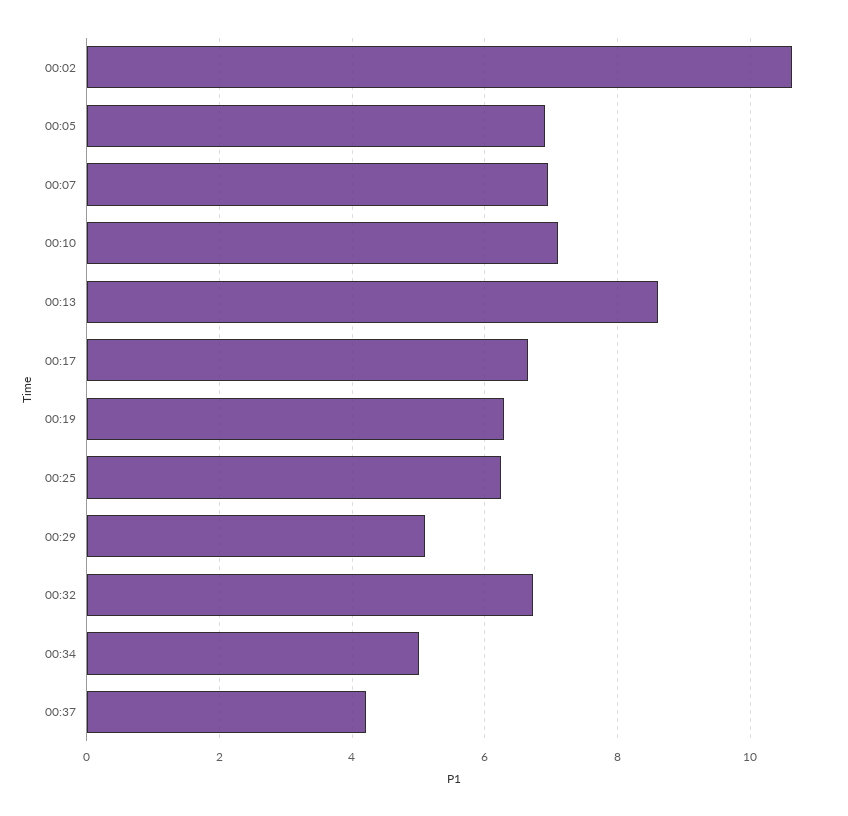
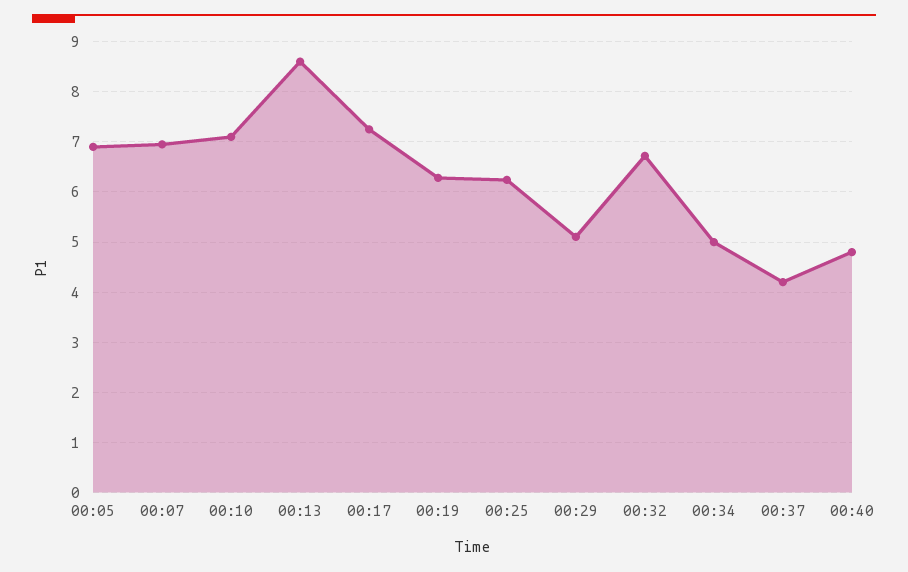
00:02: 10.6 -> none
00:17: 6.6 -> 7.2
00:40: none -> 4.8

